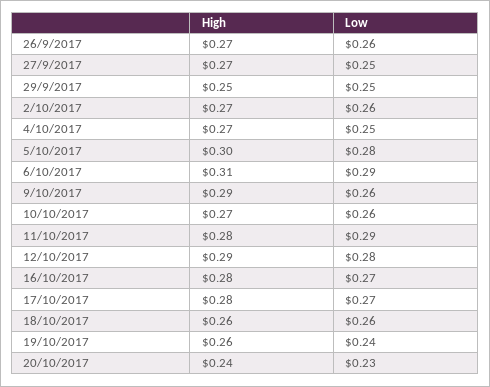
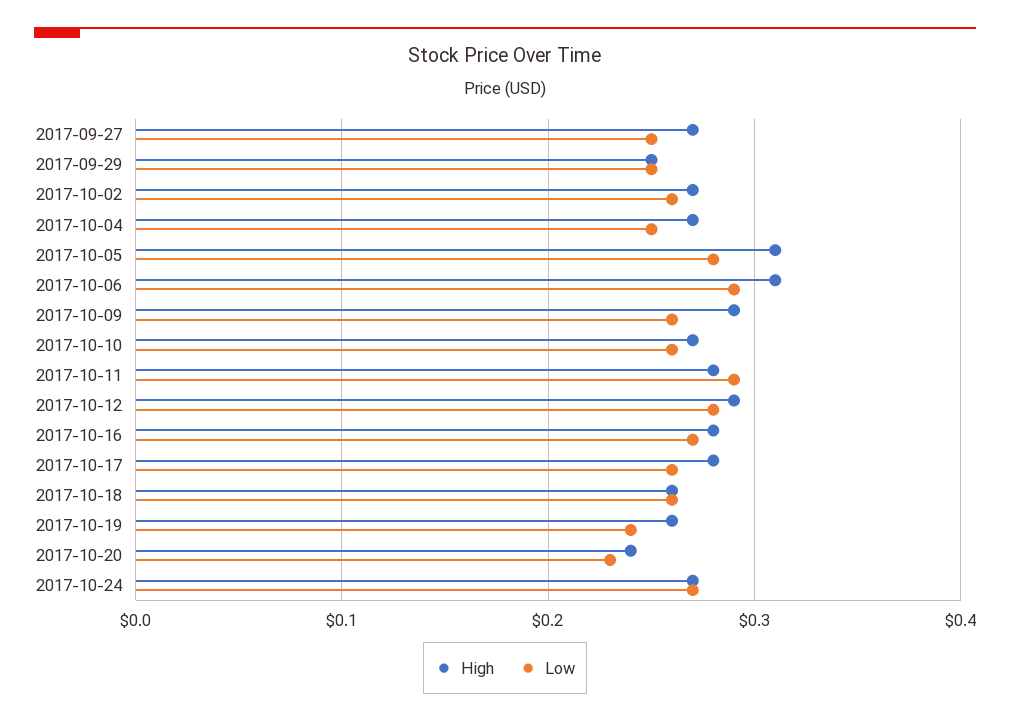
High, 26/9/2017: 0.27 -> none
Low, 26/9/2017: 0.26 -> none
High, 5/10/2017: 0.3 -> 0.31
Low, 17/10/2017: 0.27 -> 0.26
High, 2017-10-24: none -> 0.27
Low, 2017-10-24: none -> 0.27

